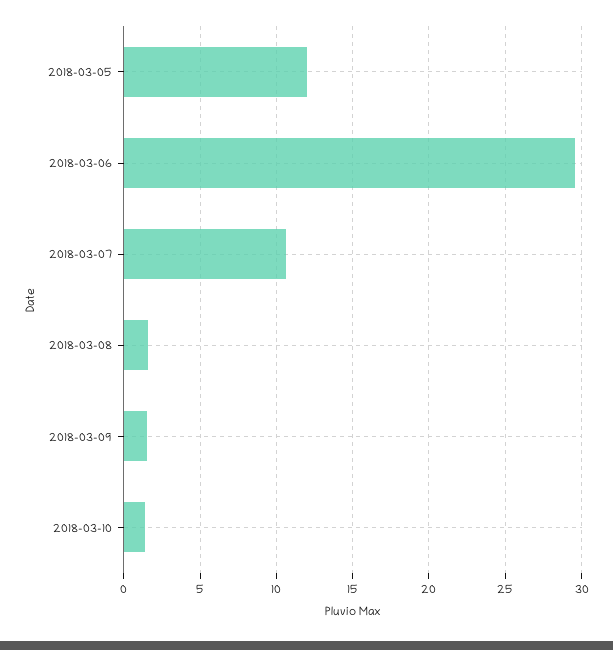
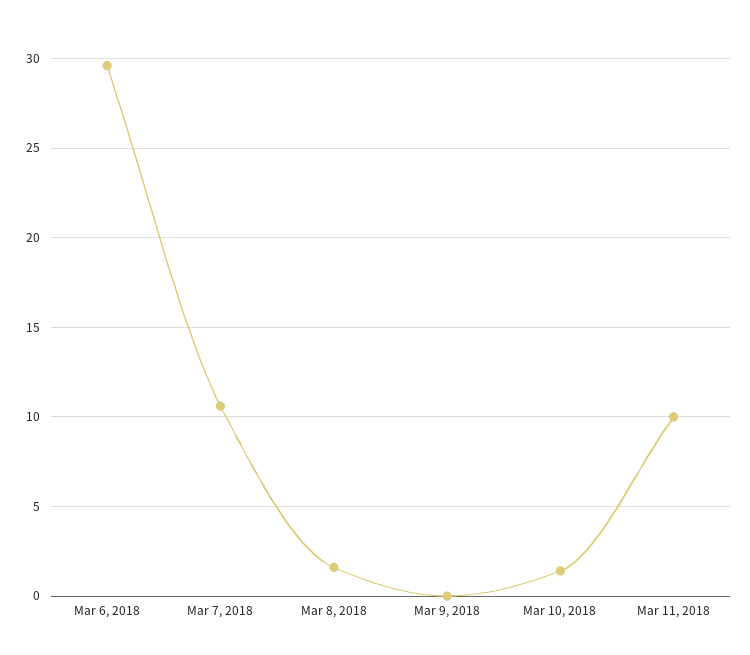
2018-03-05: 12 -> none
2018-03-09: 1.5 -> 0
Mar 11, 2018: none -> 10

